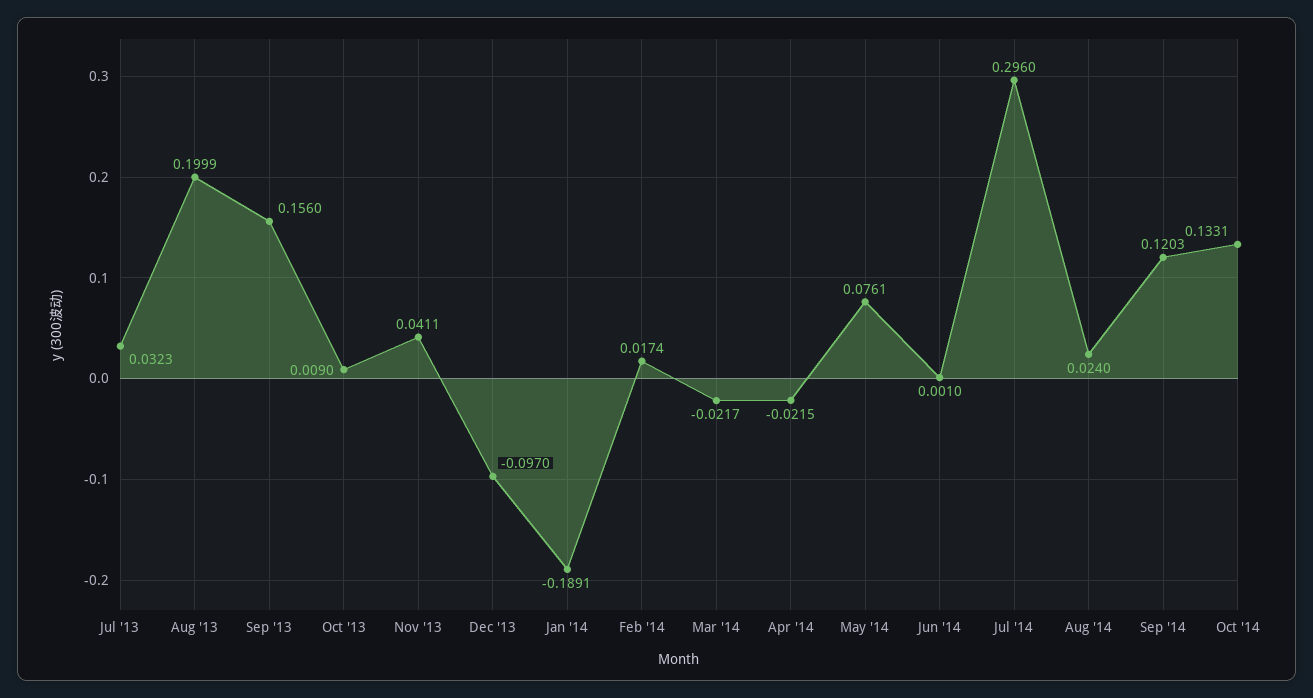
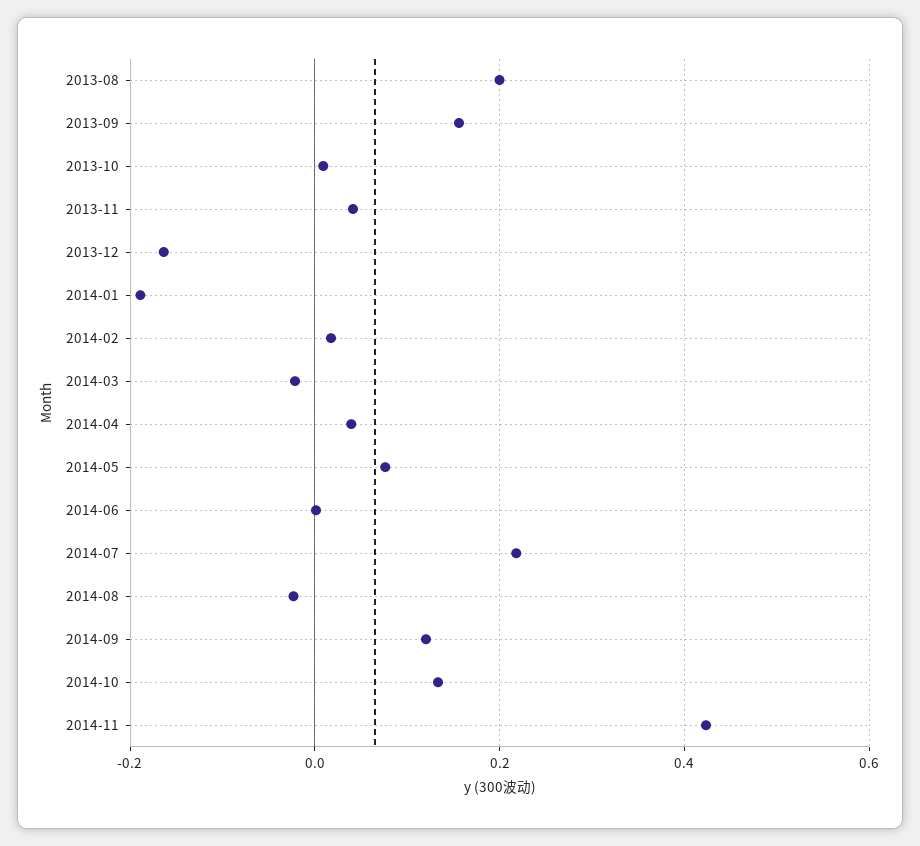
Jul '13: 0.0323 -> none
Dec '13: -0.097 -> -0.16
Apr '14: -0.0215 -> 0.04
Jul '14: 0.296 -> 0.22
Aug '14: 0.024 -> -0.02
2014-11: none -> 0.42

